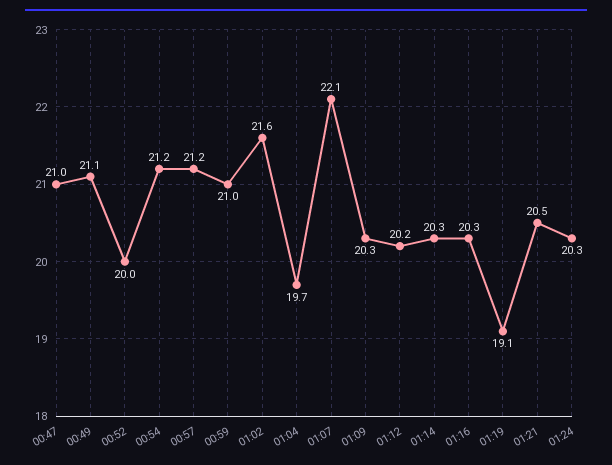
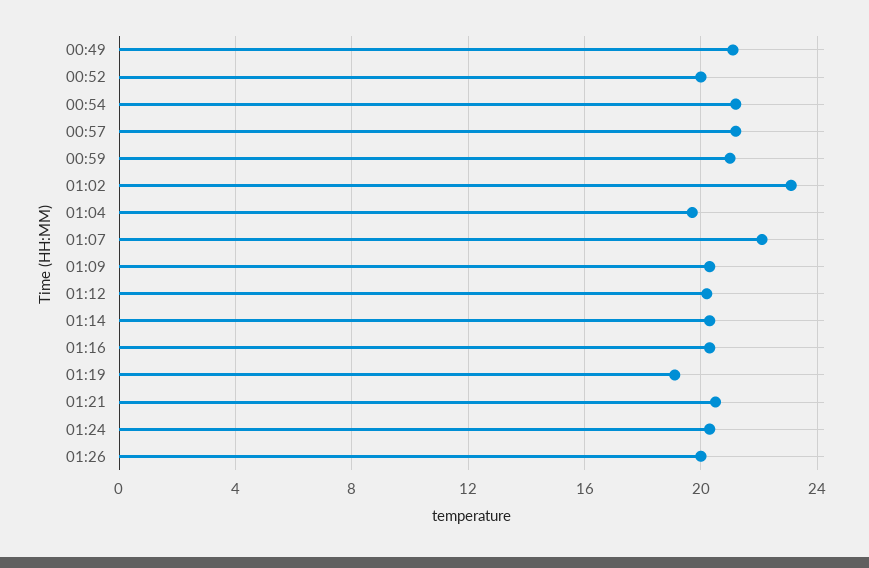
00:47: 21 -> none
01:02: 21.6 -> 23
01:26: none -> 20

